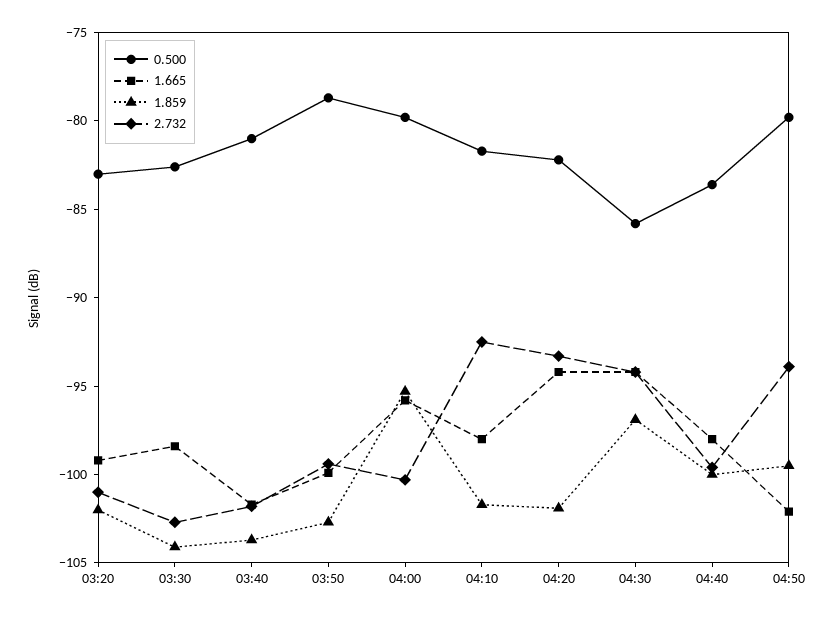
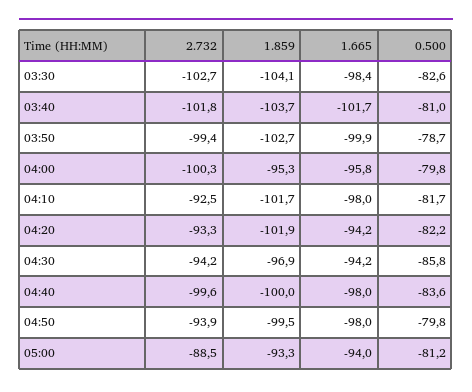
0.500, 03:20: -83 -> none
1.665, 03:20: -99 -> none
1.859, 03:20: -102 -> none
2.732, 03:20: -101 -> none
1.665, 04:50: -102 -> -98
2.732, 05:00: none -> -88.5
1.859, 05:00: none -> -93.3
1.665, 05:00: none -> -94
0.500, 05:00: none -> -81.2

